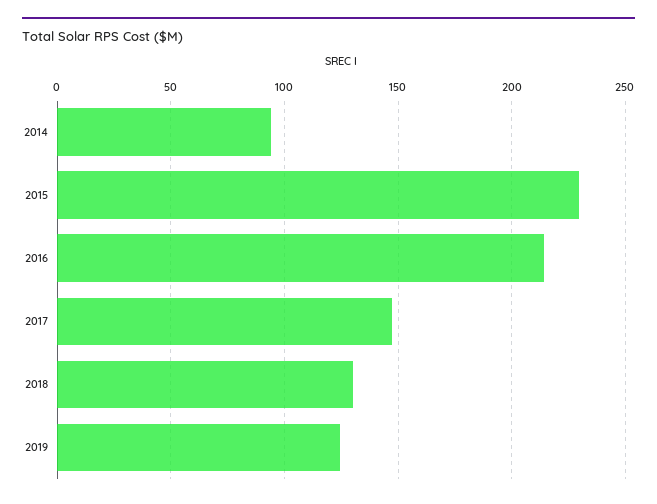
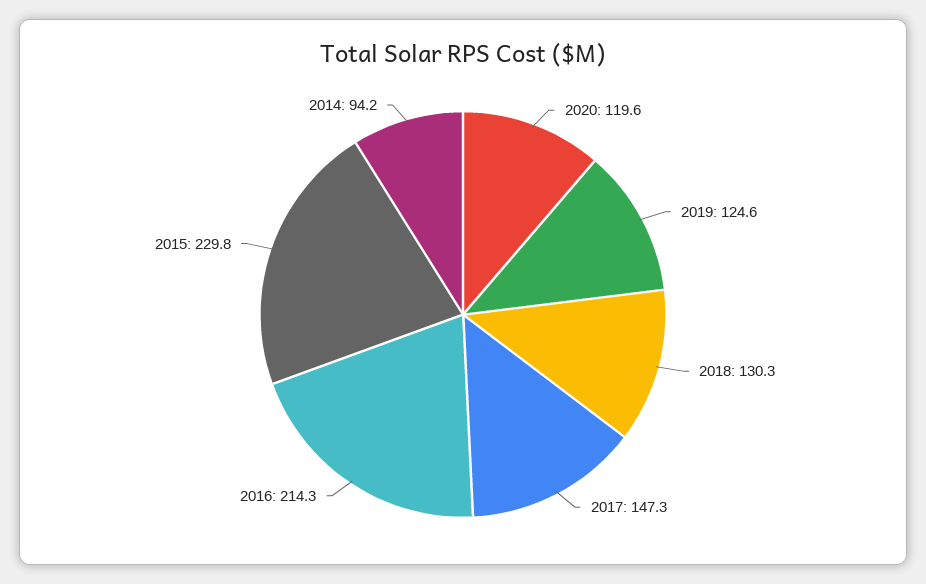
2020: none -> 119.6

